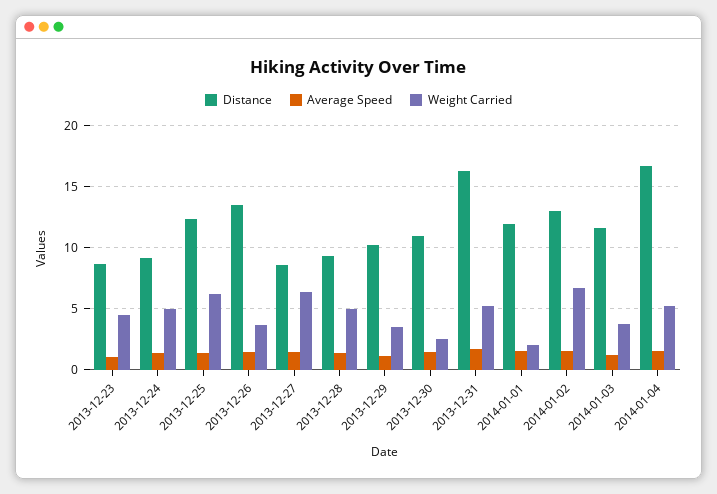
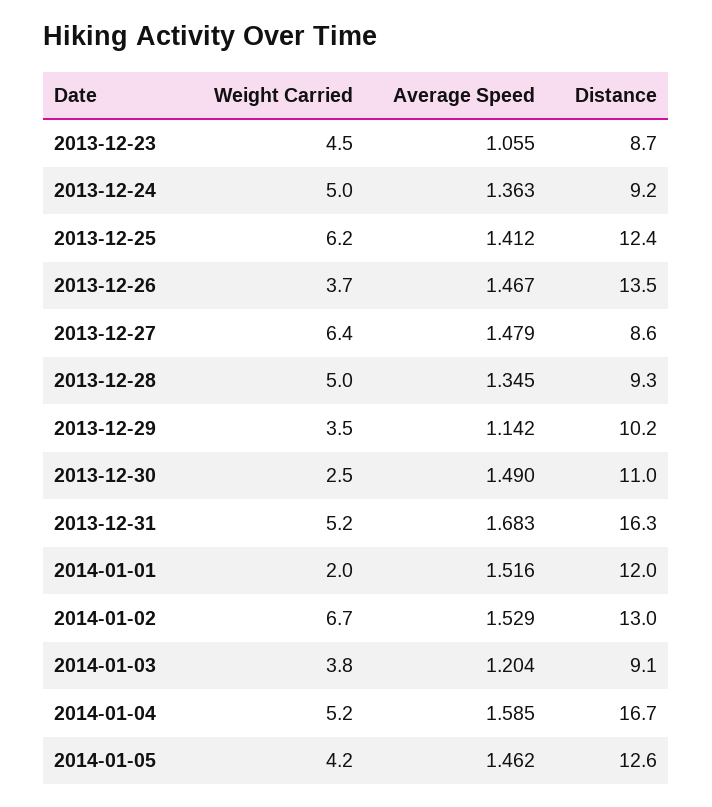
Distance, 2014-01-03: 11.5 -> 9.1
Weight Carried, 2014-01-05: none -> 4.2
Average Speed, 2014-01-05: none -> 1.462
Distance, 2014-01-05: none -> 12.6

